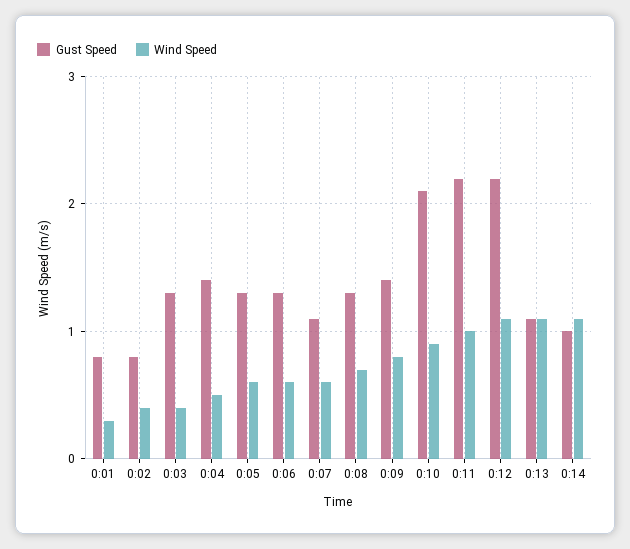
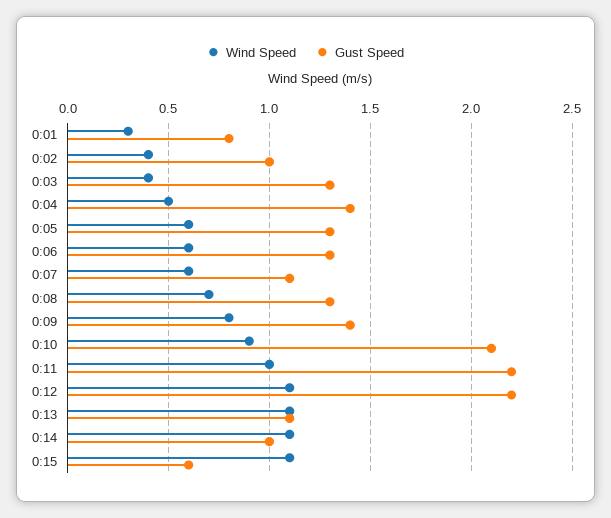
Gust Speed, 0:02: 0.8 -> 1
Wind Speed, 0:15: none -> 1.1
Gust Speed, 0:15: none -> 0.6

